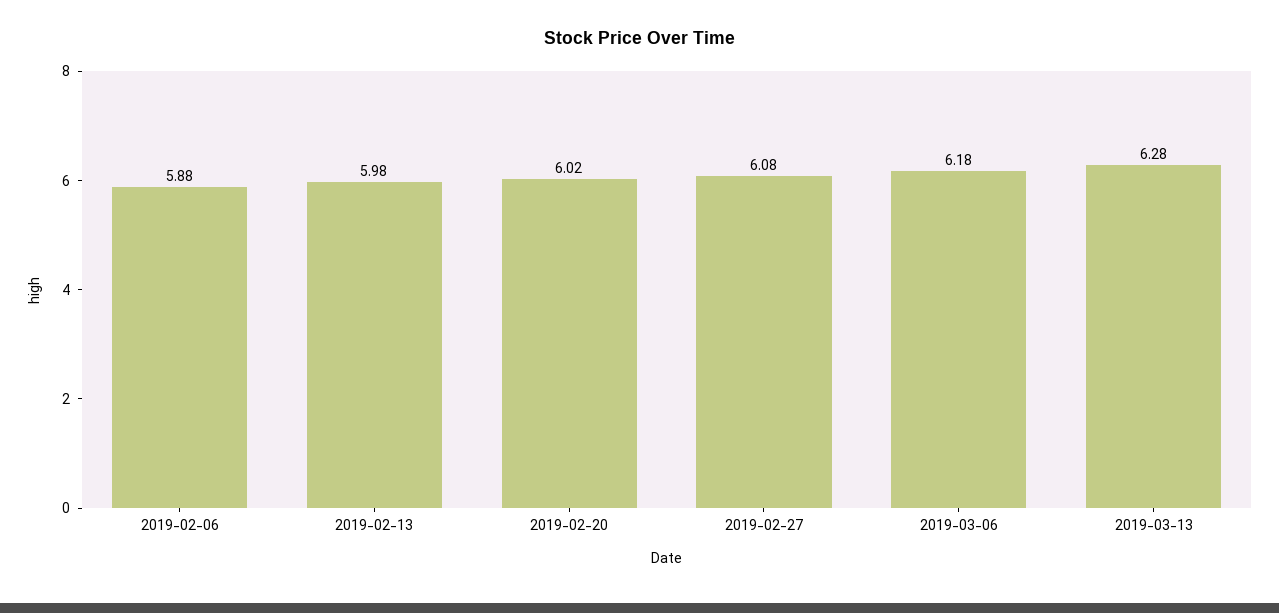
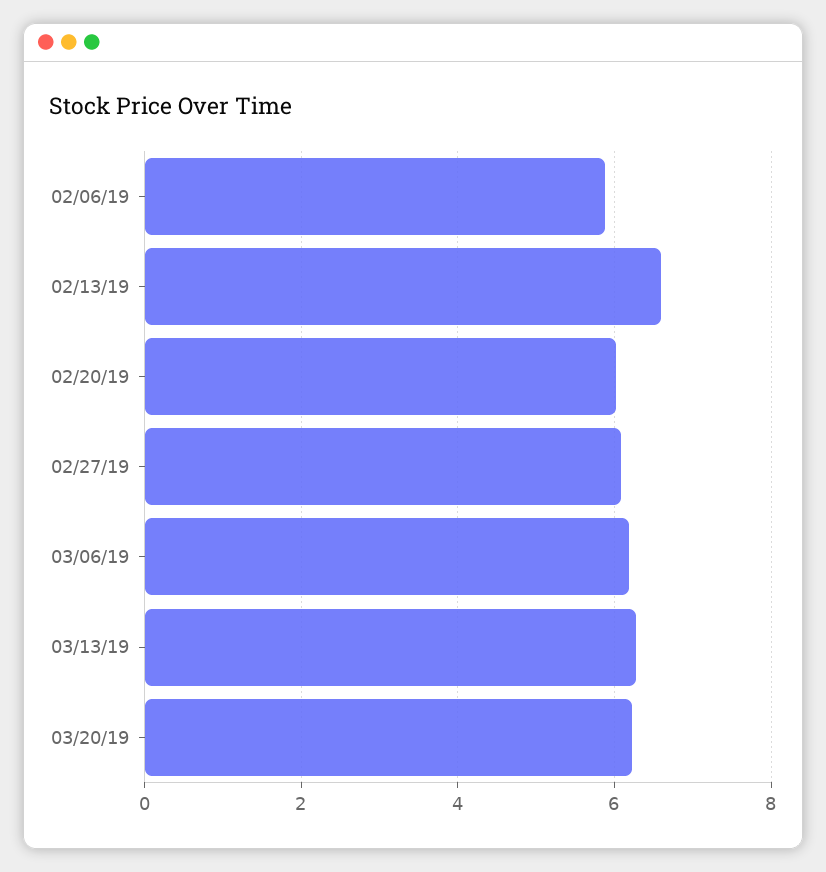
2019-02-13: 5.98 -> 6.6
03/20/19: none -> 6.2

